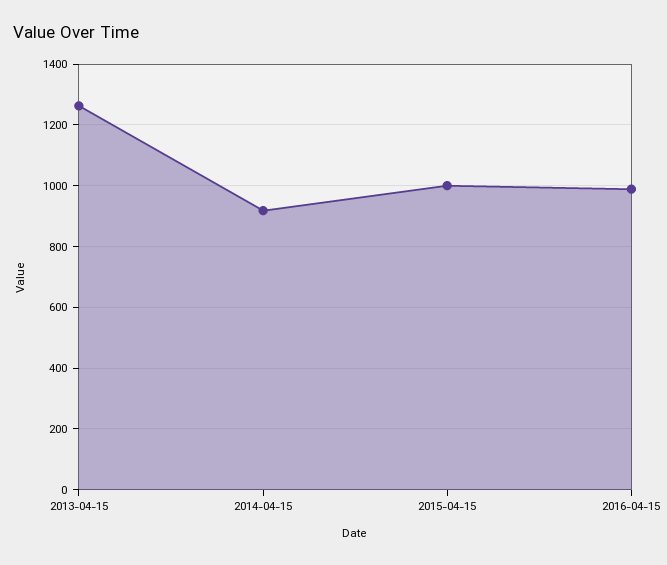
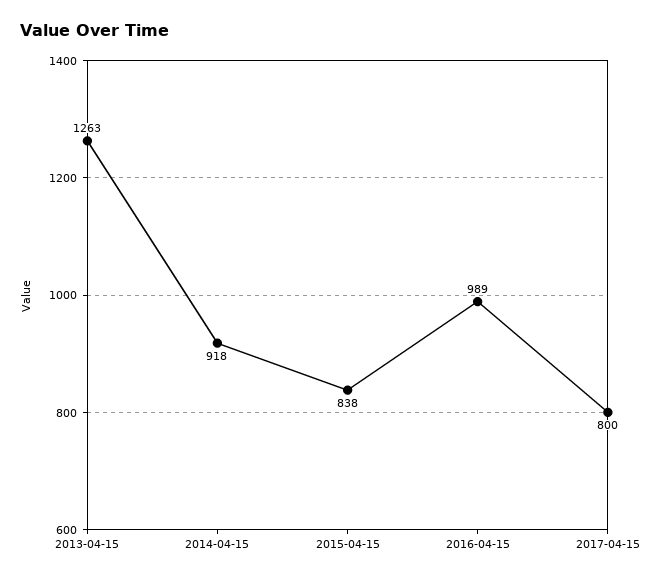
2015-04-15: 1000 -> 838
2017-04-15: none -> 800

